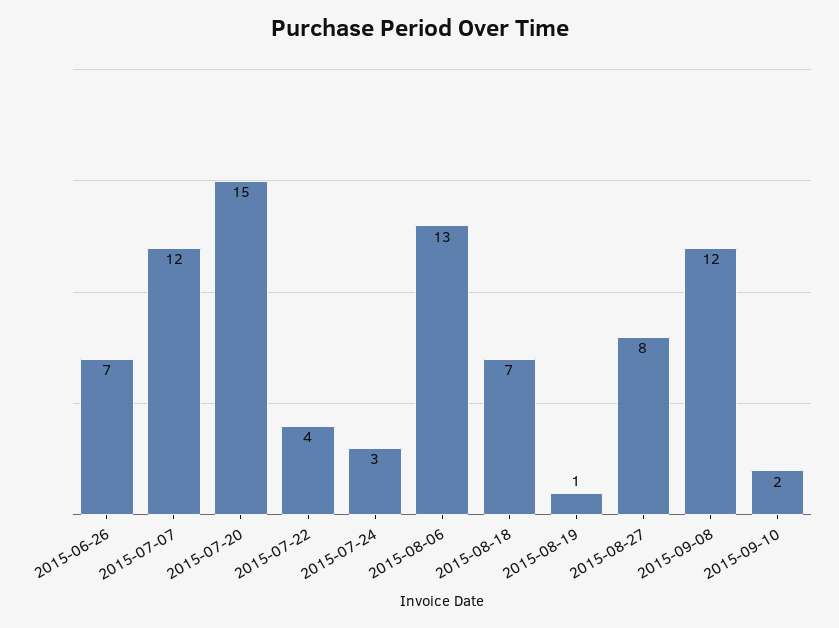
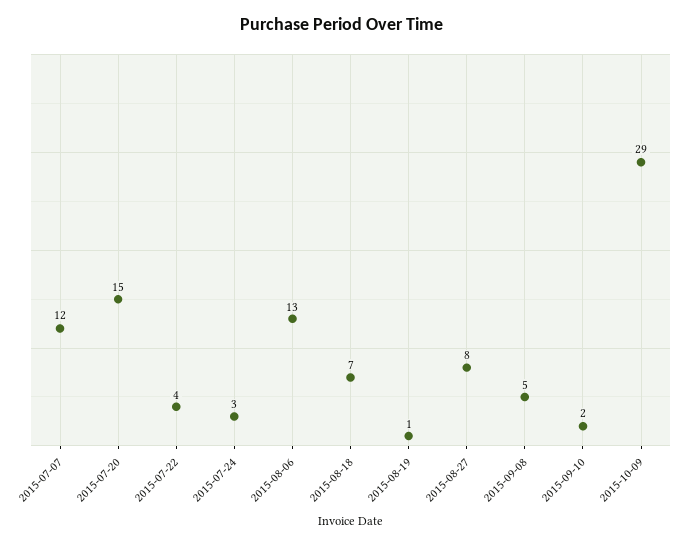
2015-06-26: 7 -> none
2015-09-08: 12 -> 5
2015-10-09: none -> 29

